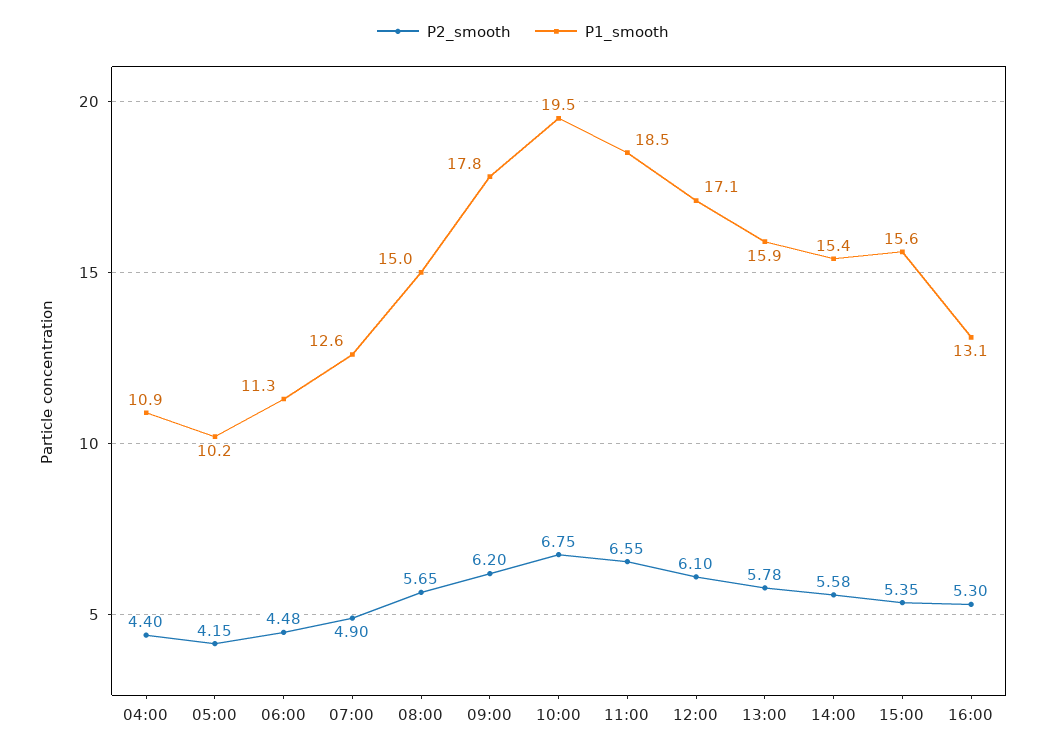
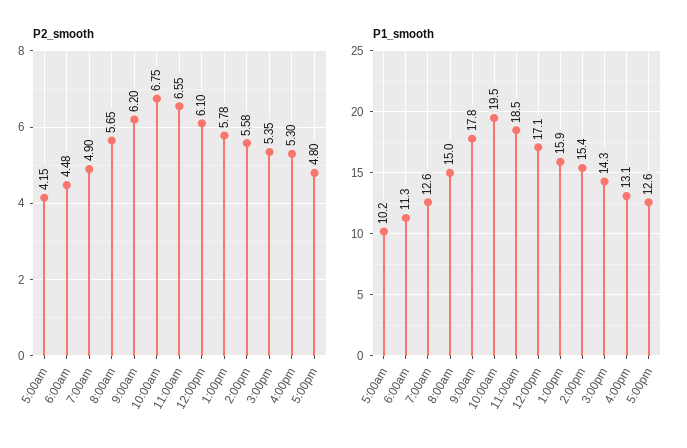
P2_smooth, 04:00: 4.4 -> none
P1_smooth, 04:00: 10.9 -> none
P1_smooth, 15:00: 15.6 -> 14.3
P2_smooth, 5:00pm: none -> 4.8
P1_smooth, 5:00pm: none -> 12.6

